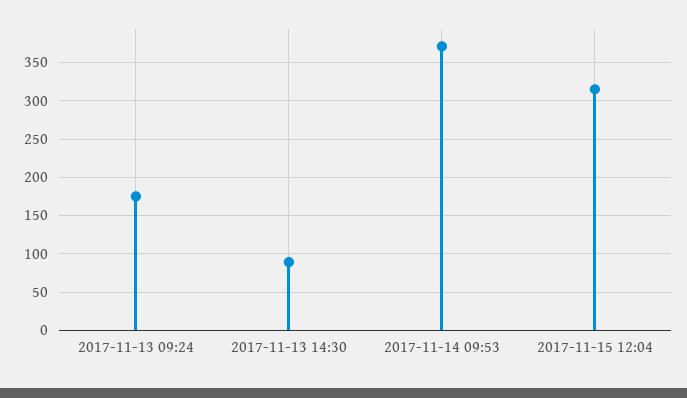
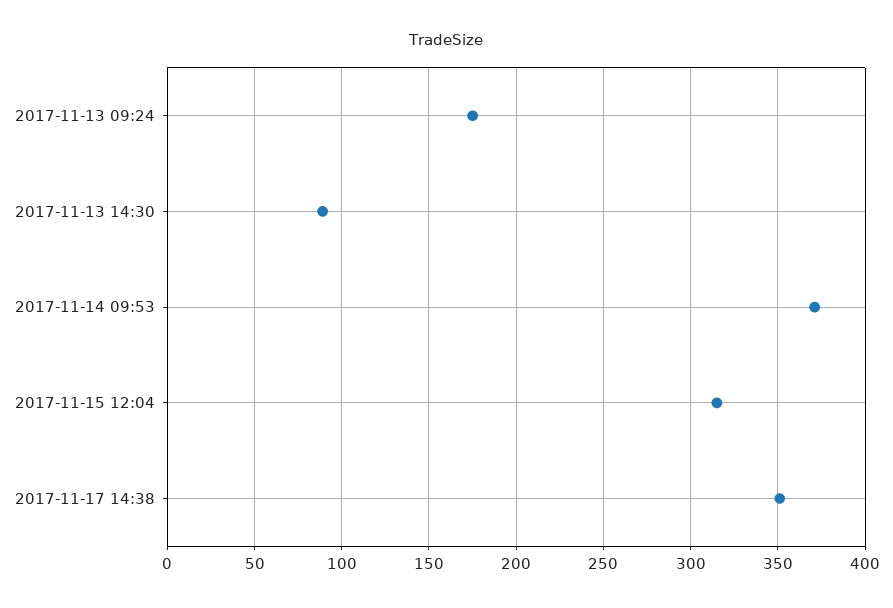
2017-11-17 14:38: none -> 350

